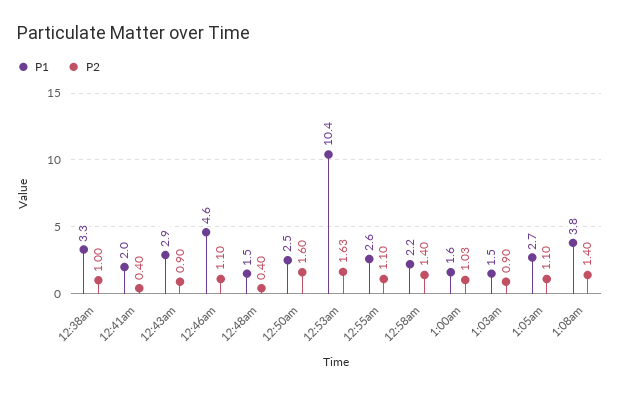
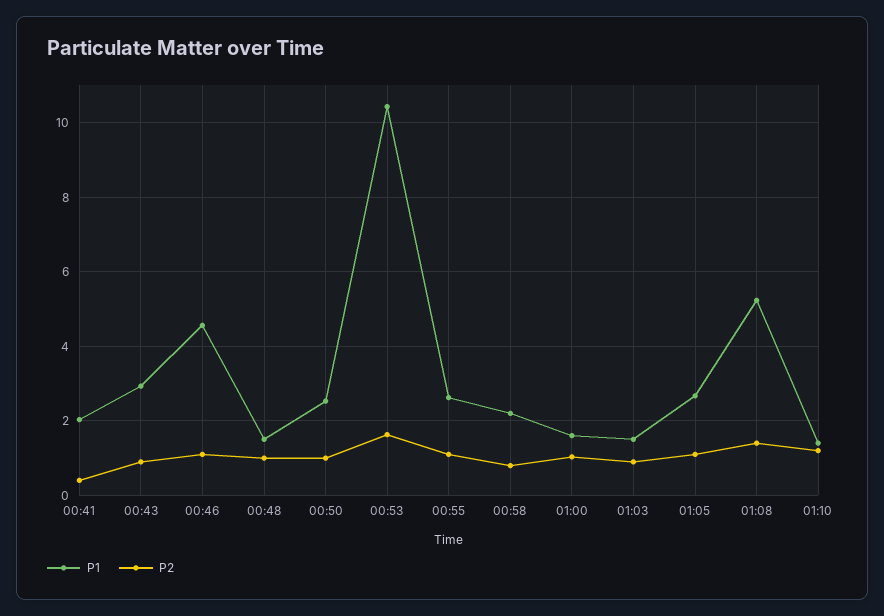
P1, 12:38am: 3.3 -> none
P2, 12:38am: 1 -> none
P2, 12:48am: 0.4 -> 1
P2, 12:50am: 1.6 -> 1
P2, 12:58am: 1.4 -> 0.8
P1, 1:08am: 3.8 -> 5.2
P1, 01:10: none -> 1.4
P2, 01:10: none -> 1.2

